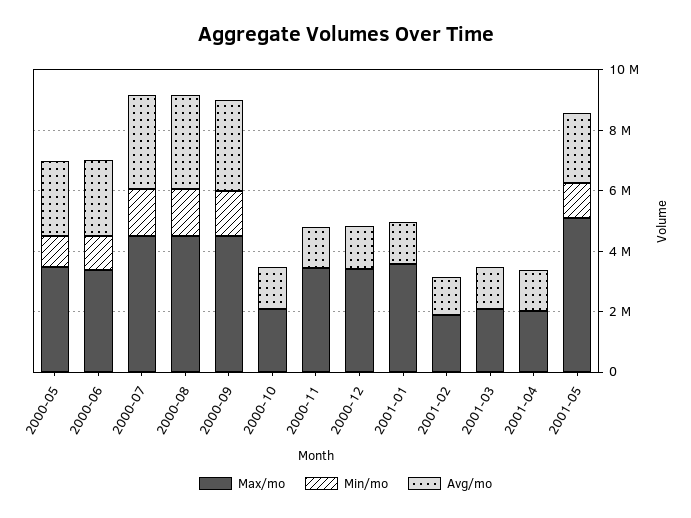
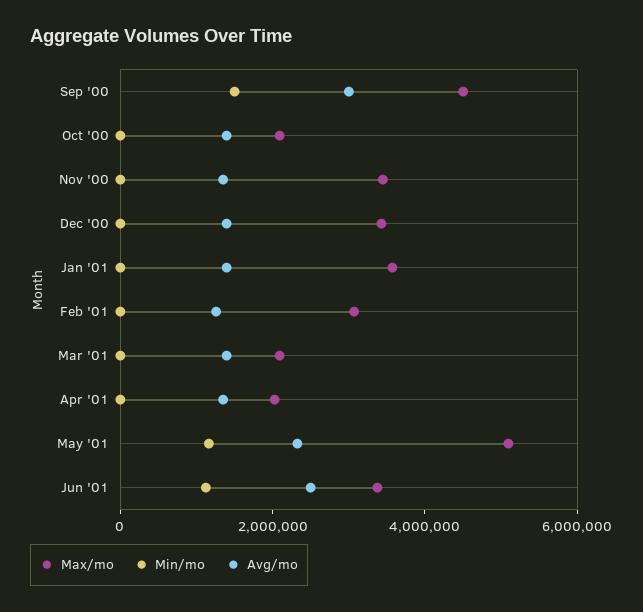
Max/mo, 2000-05: 3500000 -> none
Min/mo, 2000-05: 1000000 -> none
Avg/mo, 2000-05: 2500000 -> none
Max/mo, 2000-06: 3500000 -> none
Min/mo, 2000-06: 1000000 -> none
Avg/mo, 2000-06: 2500000 -> none
Max/mo, 2000-07: 4500000 -> none
Min/mo, 2000-07: 1500000 -> none
Avg/mo, 2000-07: 3000000 -> none
Max/mo, 2000-08: 4500000 -> none
Min/mo, 2000-08: 1500000 -> none
Avg/mo, 2000-08: 3000000 -> none
Max/mo, 2001-02: 2000000 -> 3000000
Max/mo, Jun '01: none -> 3500000
Min/mo, Jun '01: none -> 1000000
Avg/mo, Jun '01: none -> 2500000

